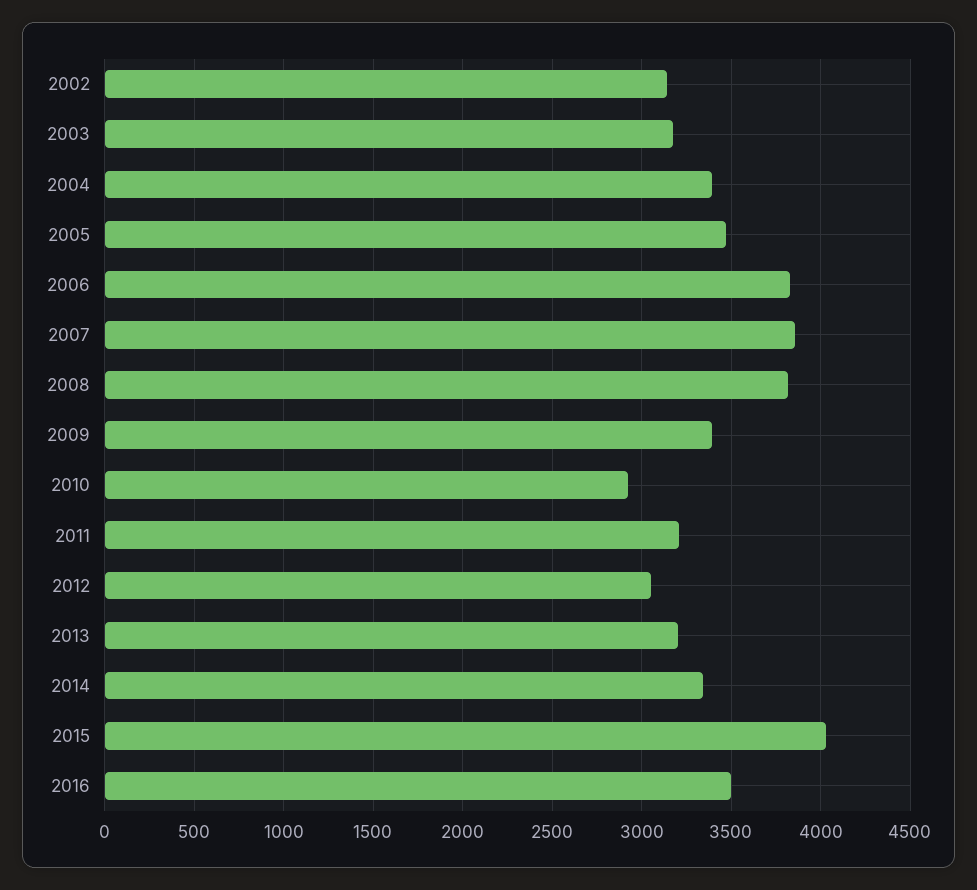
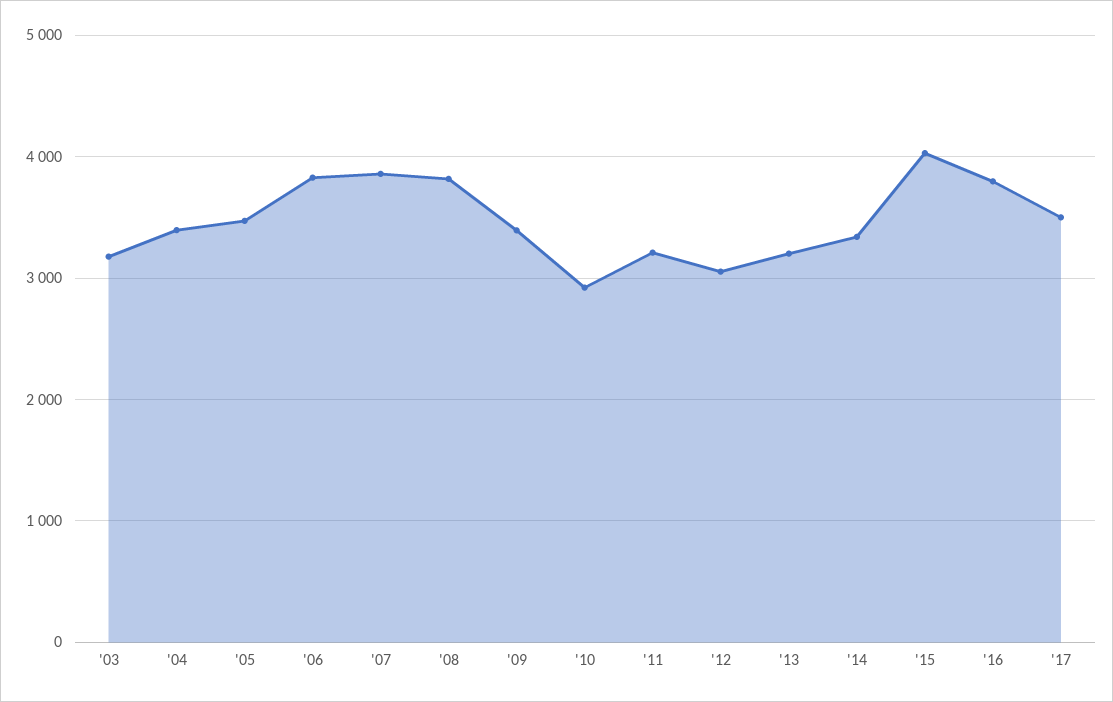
2002: 3150 -> none
2016: 3500 -> 3800
'17: none -> 3500

